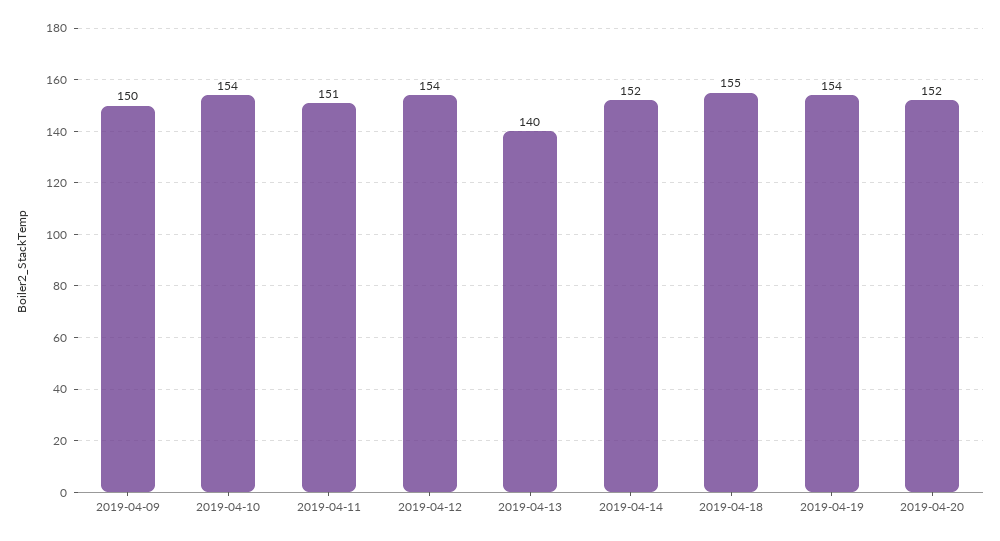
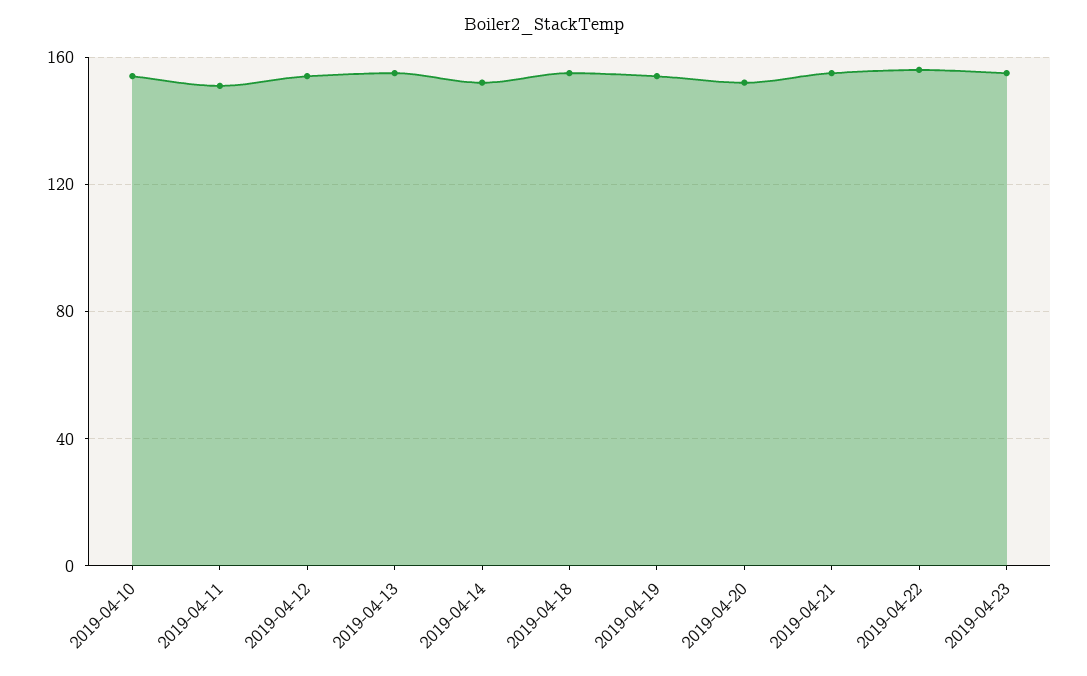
2019-04-09: 150 -> none
2019-04-13: 140 -> 155
2019-04-21: none -> 155
2019-04-22: none -> 155
2019-04-23: none -> 155

